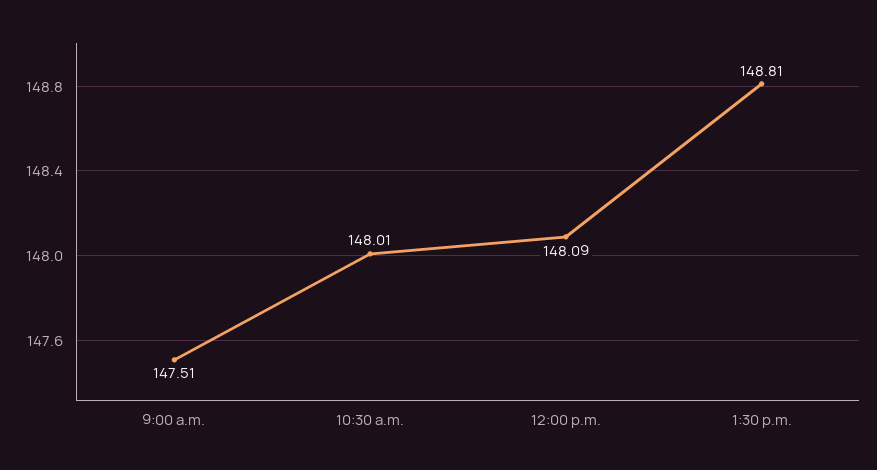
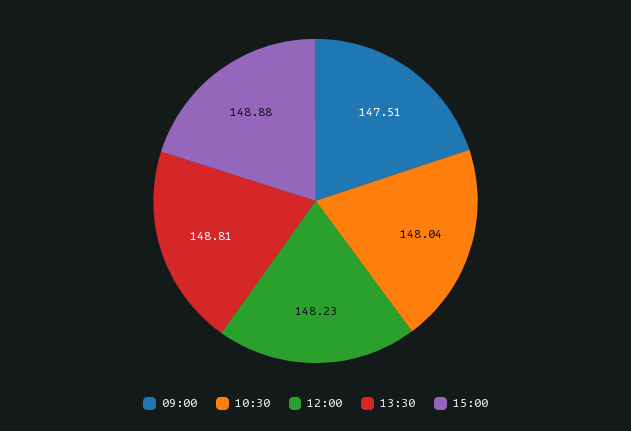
10:30 a.m.: 148.01 -> 148.04
12:00 p.m.: 148.09 -> 148.23
15:00: none -> 148.88

